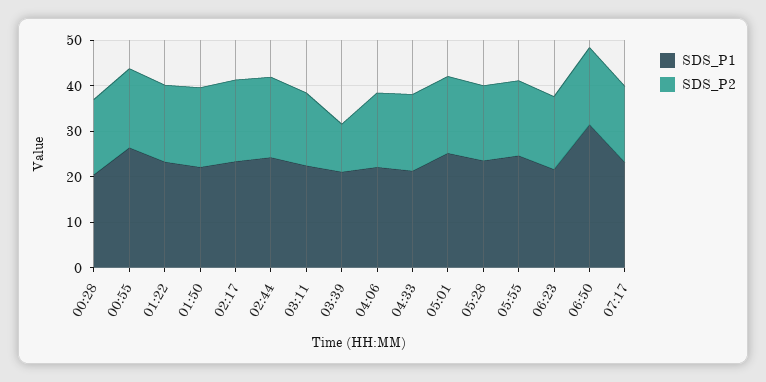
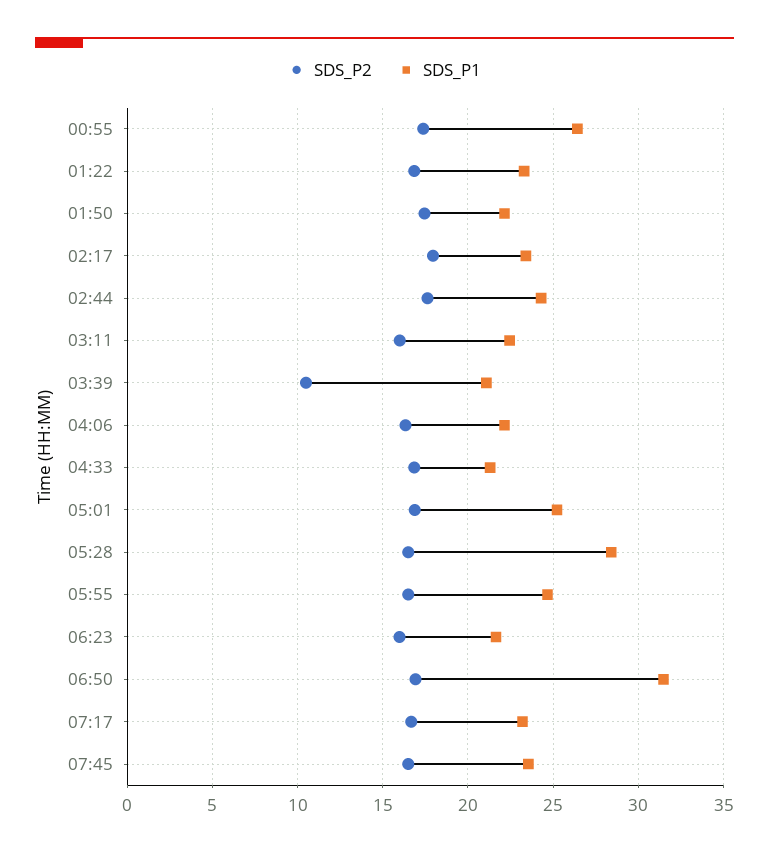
SDS_P1, 00:28: 20 -> none
SDS_P2, 00:28: 16 -> none
SDS_P1, 05:28: 24 -> 28.5
SDS_P2, 07:45: none -> 16.5
SDS_P1, 07:45: none -> 23.5

